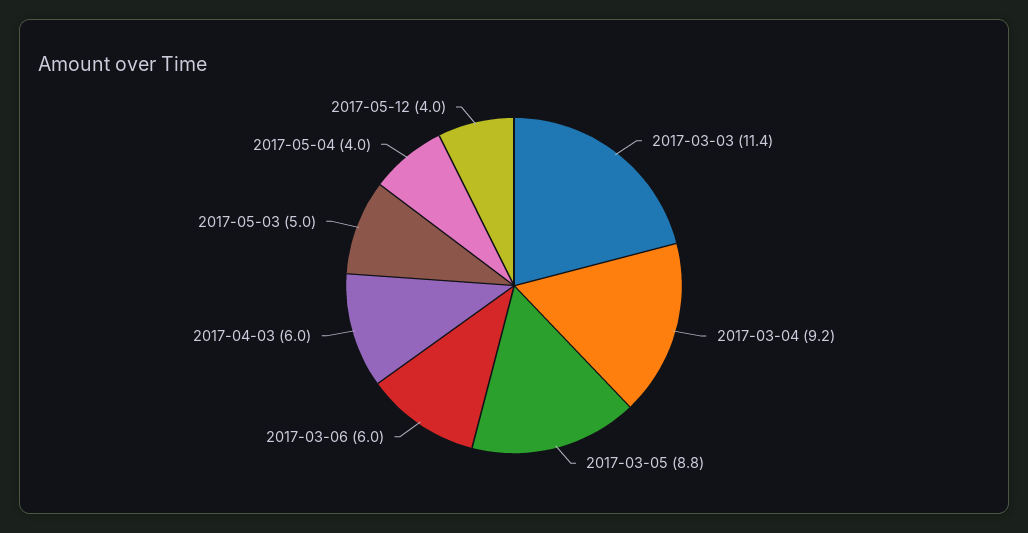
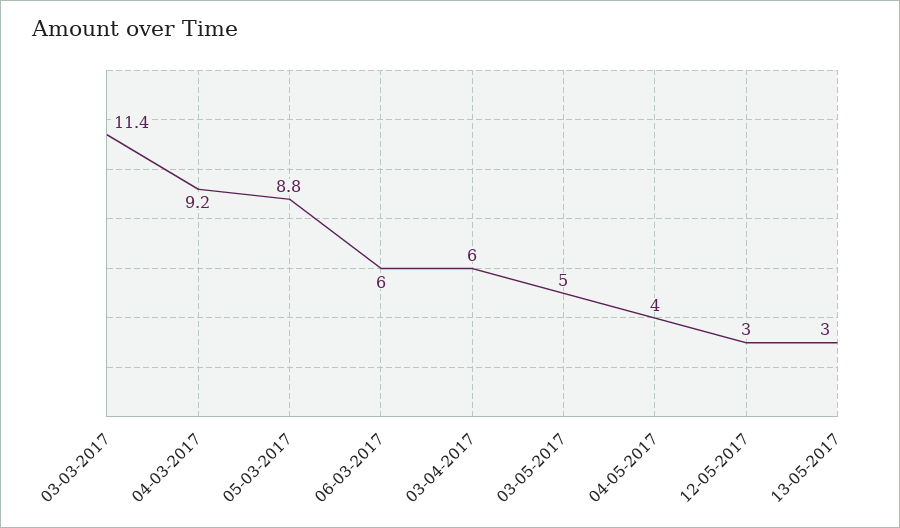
2017-05-12: 4 -> 3
13-05-2017: none -> 3

